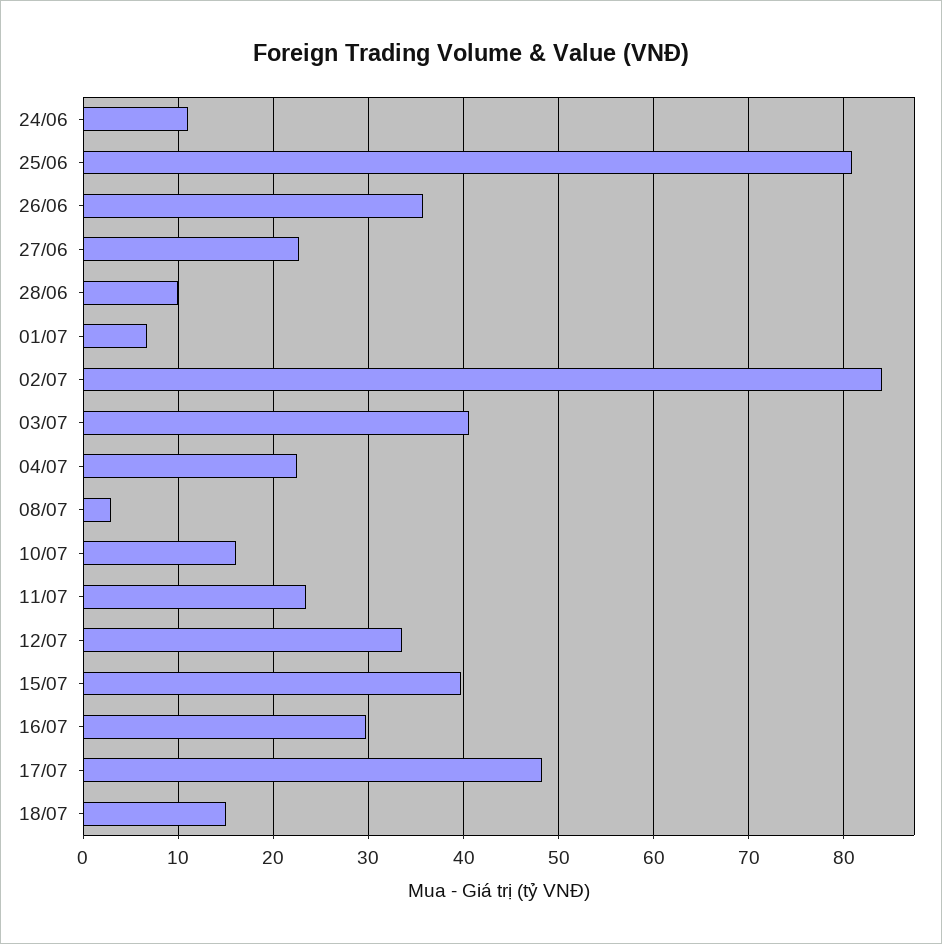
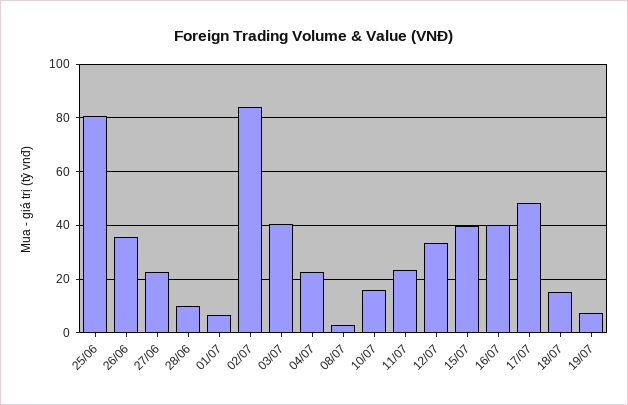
24/06: 11 -> none
16/07: 30 -> 40
19/07: none -> 7.5

